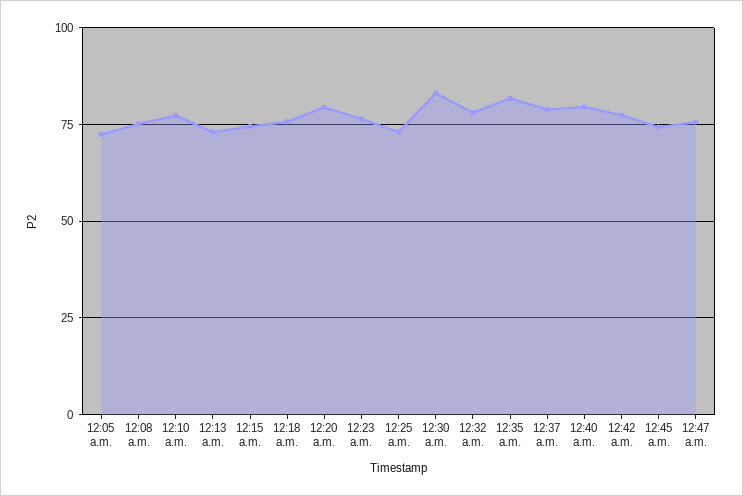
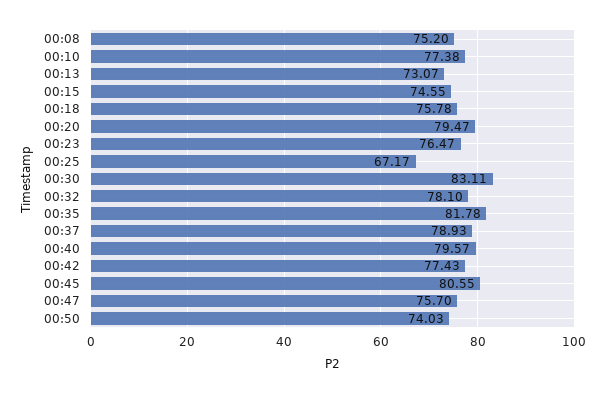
12:05 a.m.: 72.5 -> none
12:25 a.m.: 72.5 -> 67.17
12:45 a.m.: 75 -> 80.55
00:50: none -> 74.03

